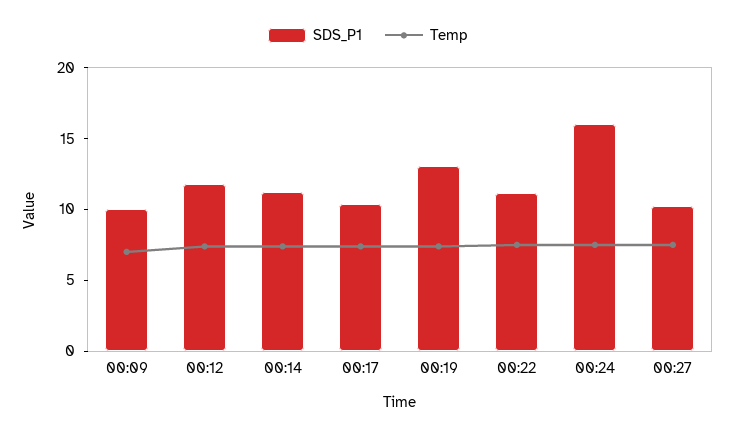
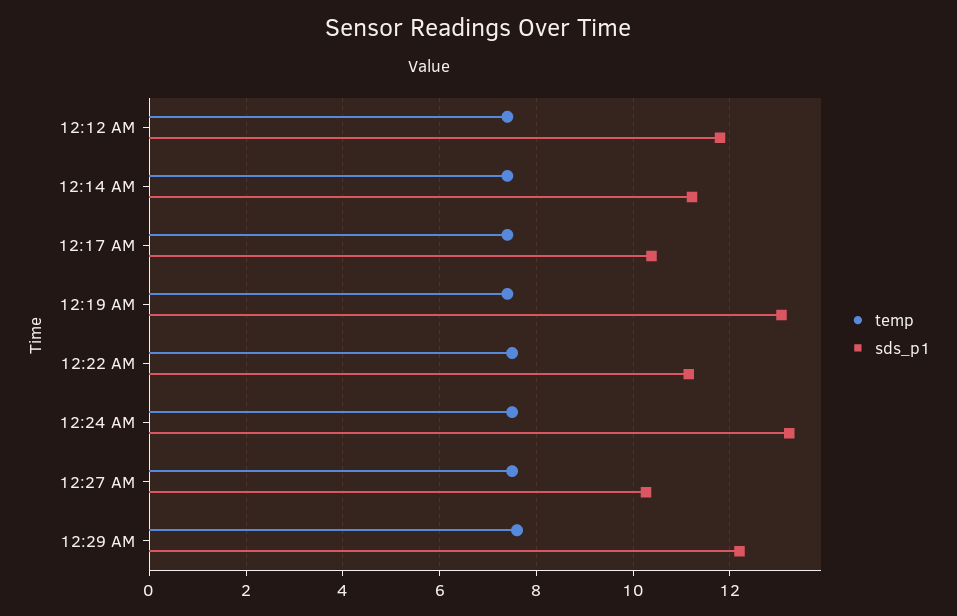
SDS_P1, 00:09: 10 -> none
Temp, 00:09: 7 -> none
SDS_P1, 00:24: 16 -> 13.2
Temp, 12:29 AM: none -> 7.6
SDS_P1, 12:29 AM: none -> 12.2

